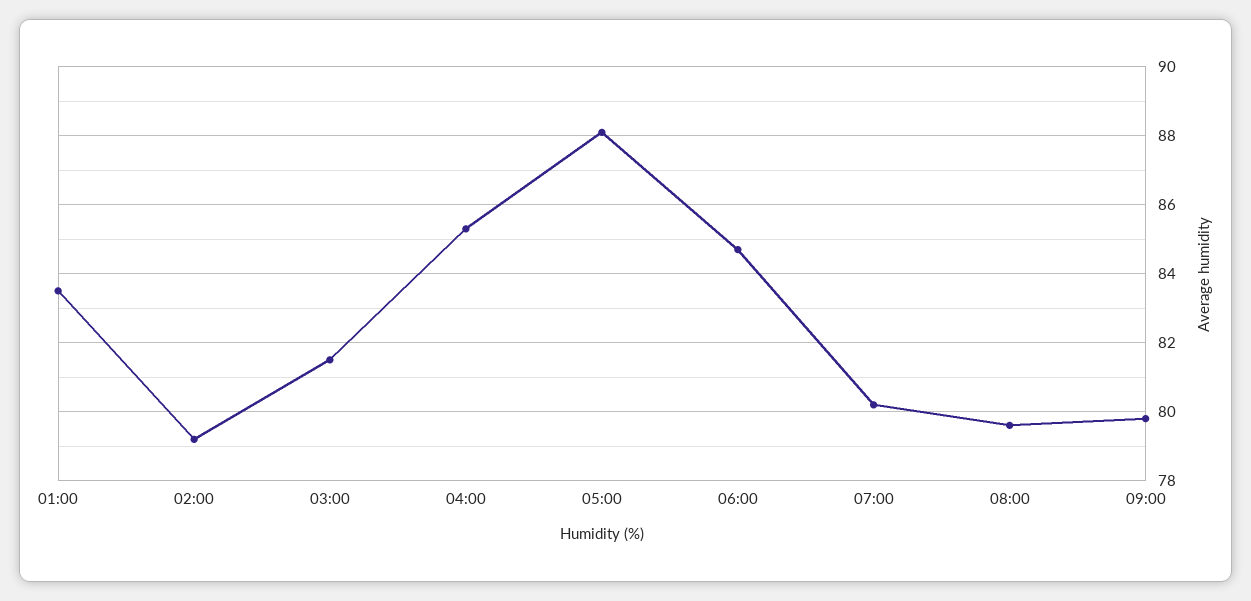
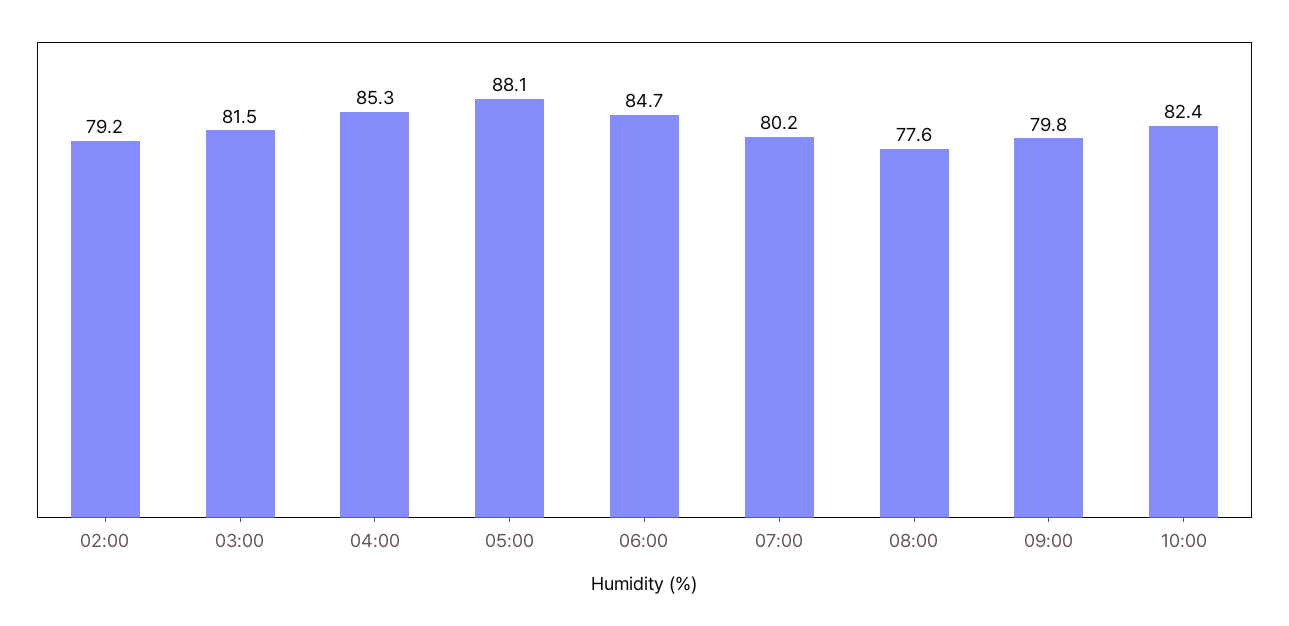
01:00: 83.5 -> none
08:00: 79.5 -> 77.6
10:00: none -> 82.4

